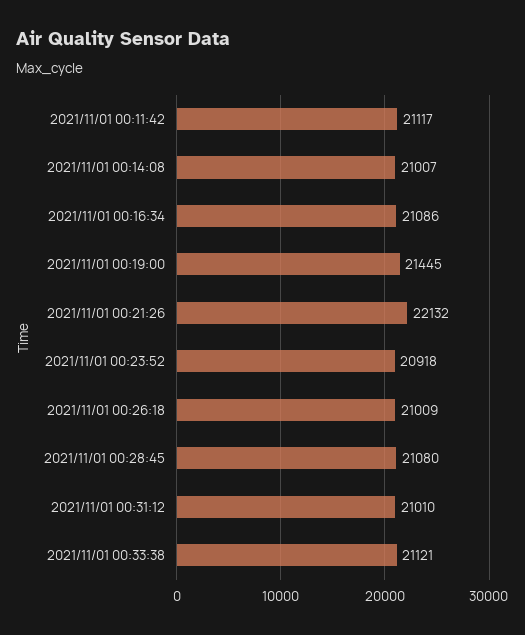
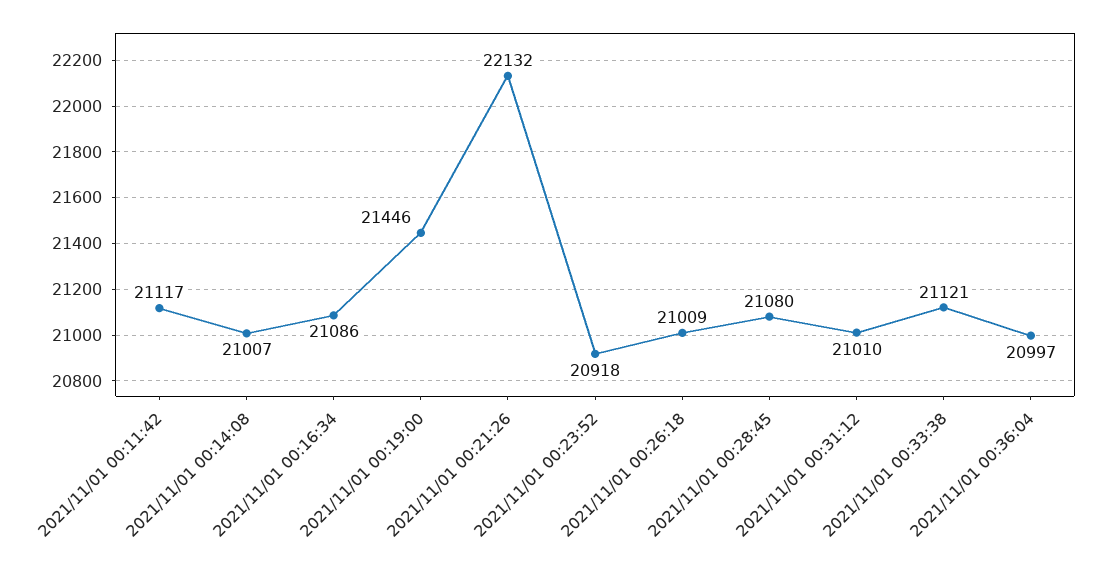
2021/11/01 00:19:00: 21445 -> 21446
2021/11/01 00:36:04: none -> 20997

